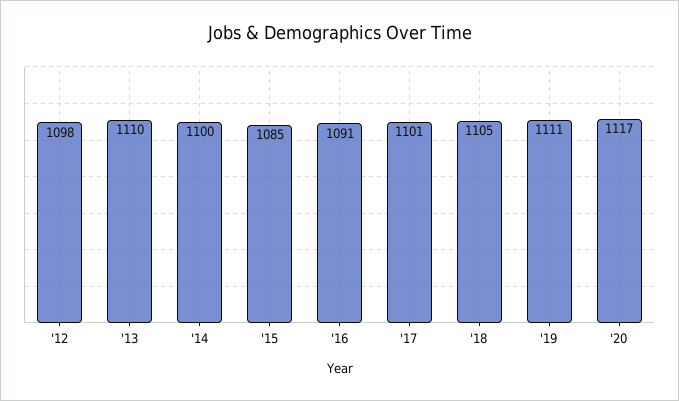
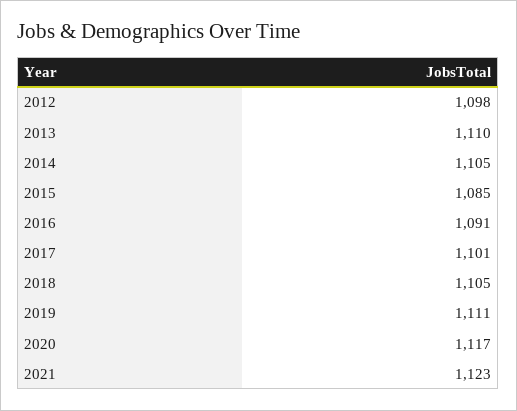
'14: 1100 -> 1105
2021: none -> 1123

